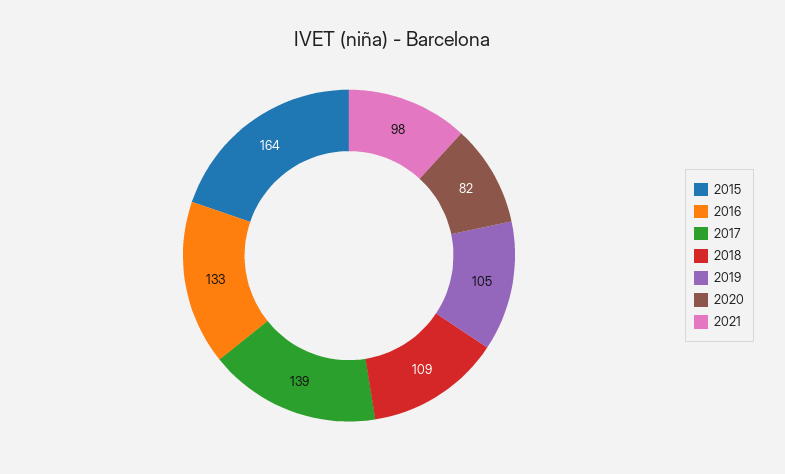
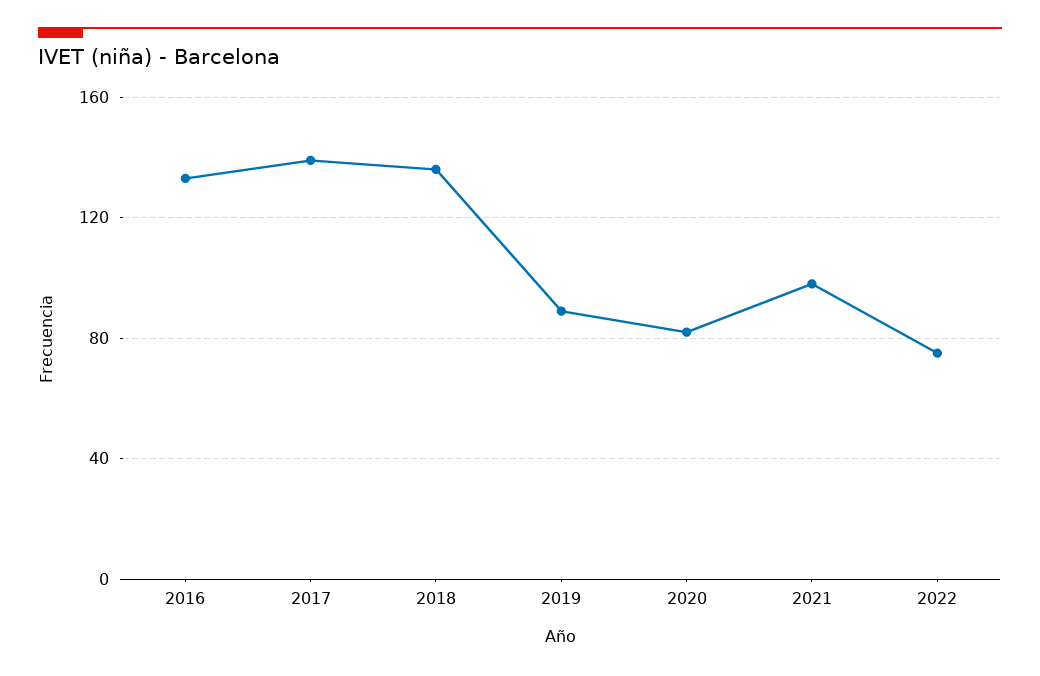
2015: 164 -> none
2018: 109 -> 135
2019: 105 -> 90
2022: none -> 75

